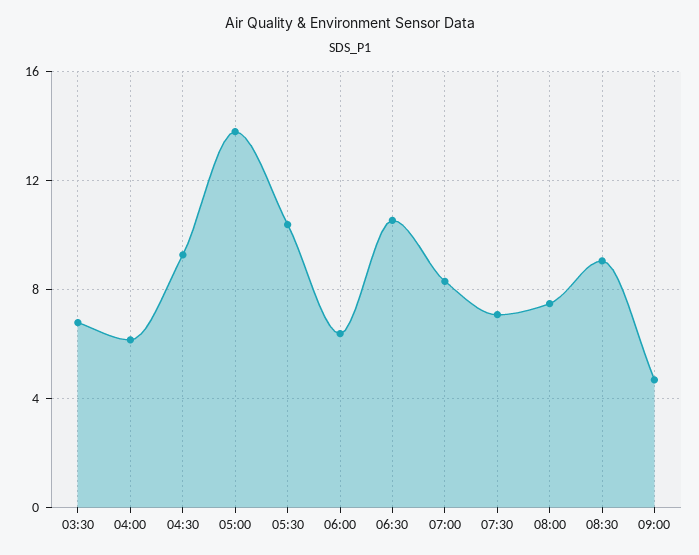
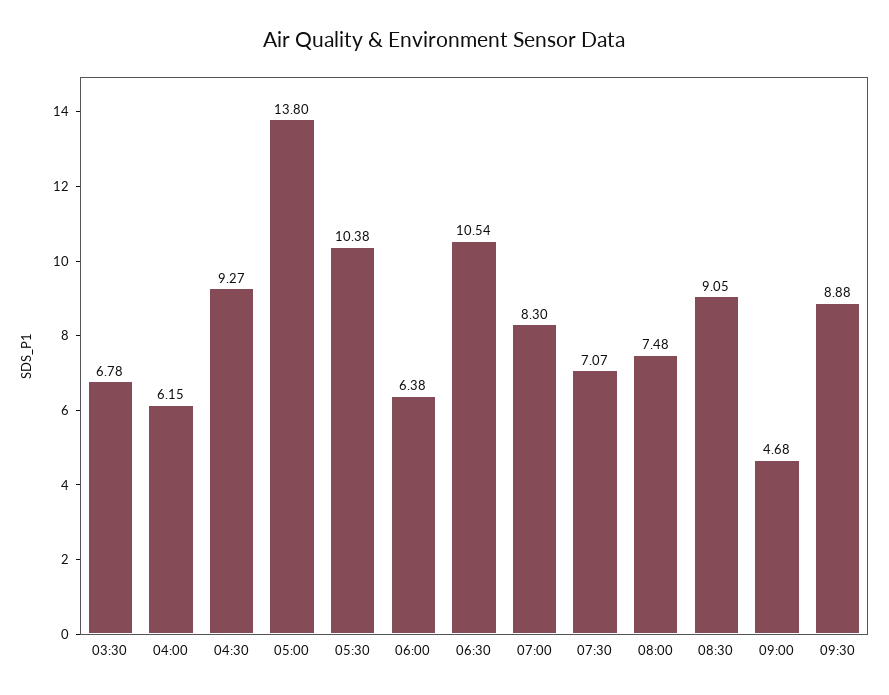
09:30: none -> 8.88

